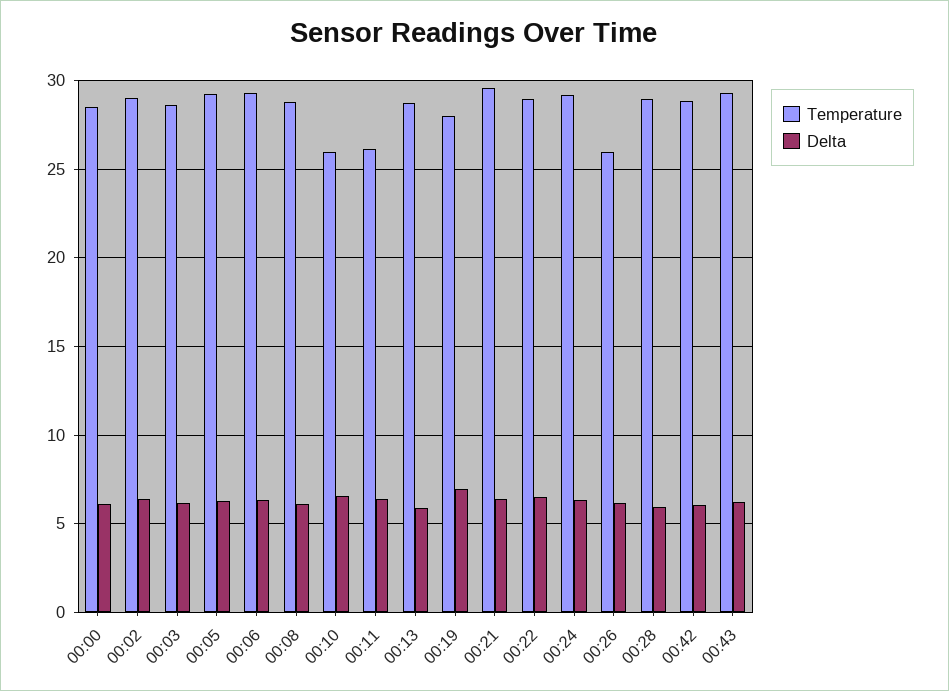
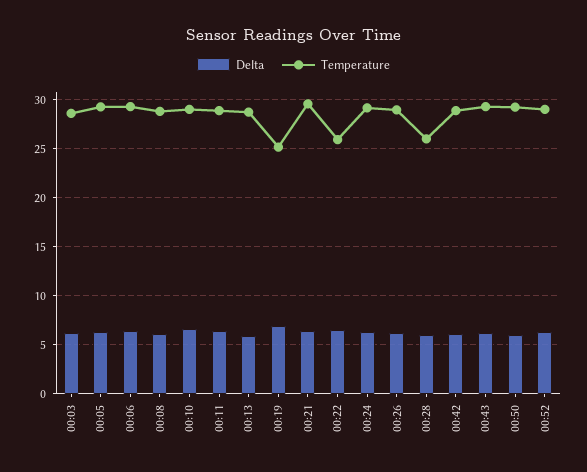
Temperature, 00:00: 28.5 -> none
Delta, 00:00: 6 -> none
Temperature, 00:02: 29 -> none
Delta, 00:02: 6.5 -> none
Temperature, 00:10: 26 -> 29
Temperature, 00:11: 26 -> 29
Temperature, 00:19: 28 -> 25
Temperature, 00:22: 29 -> 26
Temperature, 00:26: 26 -> 29
Temperature, 00:28: 29 -> 26
Delta, 00:50: none -> 6
Temperature, 00:50: none -> 29
Delta, 00:52: none -> 6
Temperature, 00:52: none -> 29

